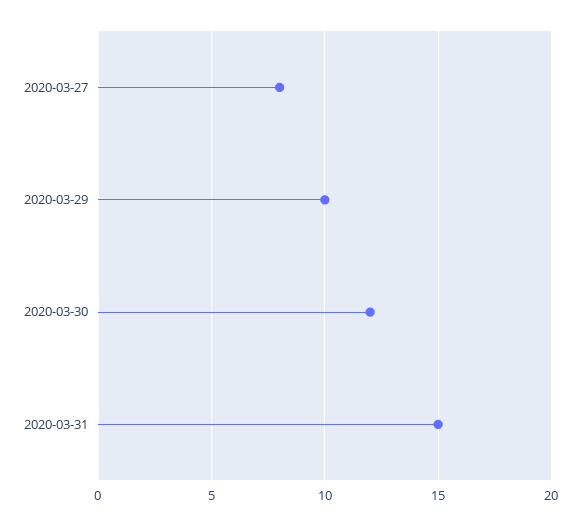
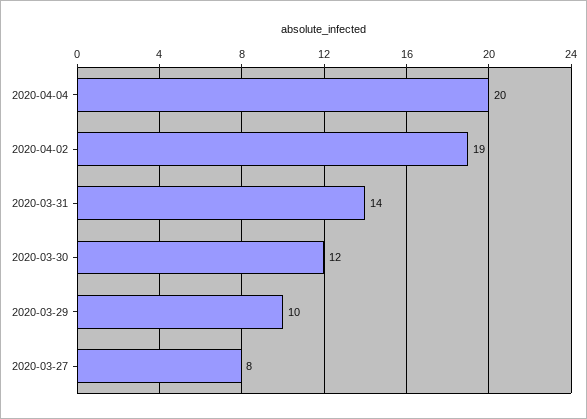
2020-03-31: 15 -> 14
2020-04-04: none -> 20
2020-04-02: none -> 19

